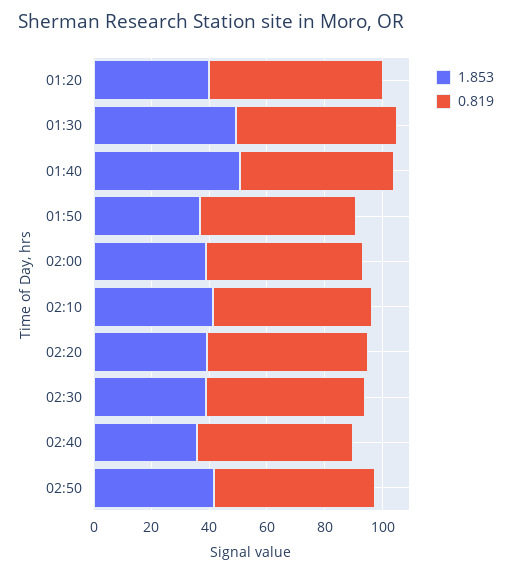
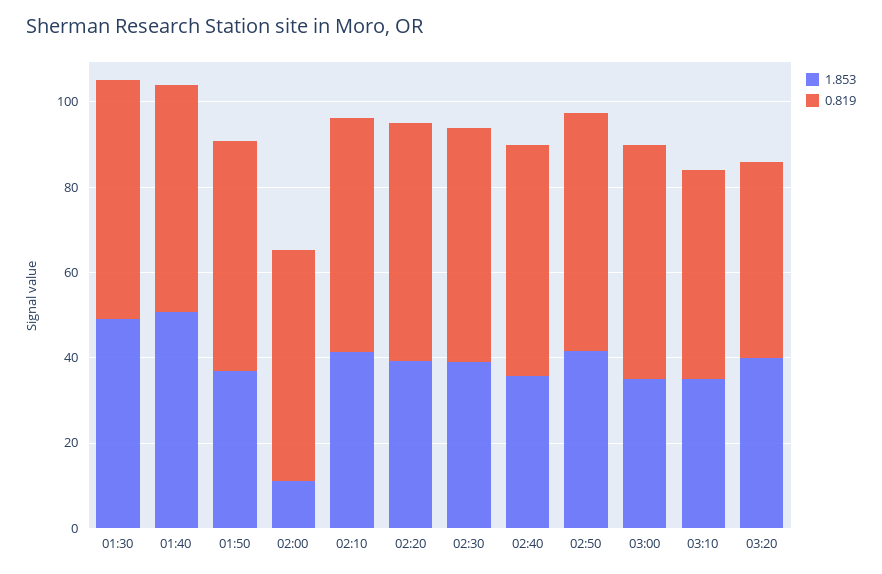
1.853, 01:20: 40 -> none
0.819, 01:20: 60 -> none
1.853, 02:00: 40 -> 10
1.853, 03:00: none -> 35
0.819, 03:00: none -> 55
1.853, 03:10: none -> 35
0.819, 03:10: none -> 50
1.853, 03:20: none -> 40
0.819, 03:20: none -> 45

